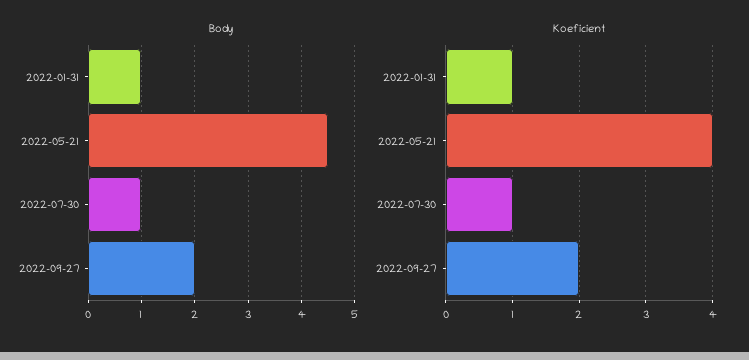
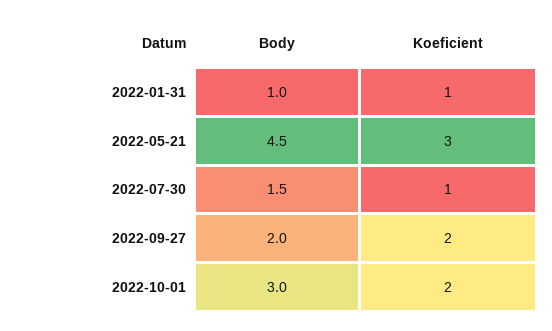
Body, 2022-07-30: 1 -> 1.5
Koeficient, 2022-05-21: 4 -> 3
Body, 2022-10-01: none -> 3
Koeficient, 2022-10-01: none -> 2

